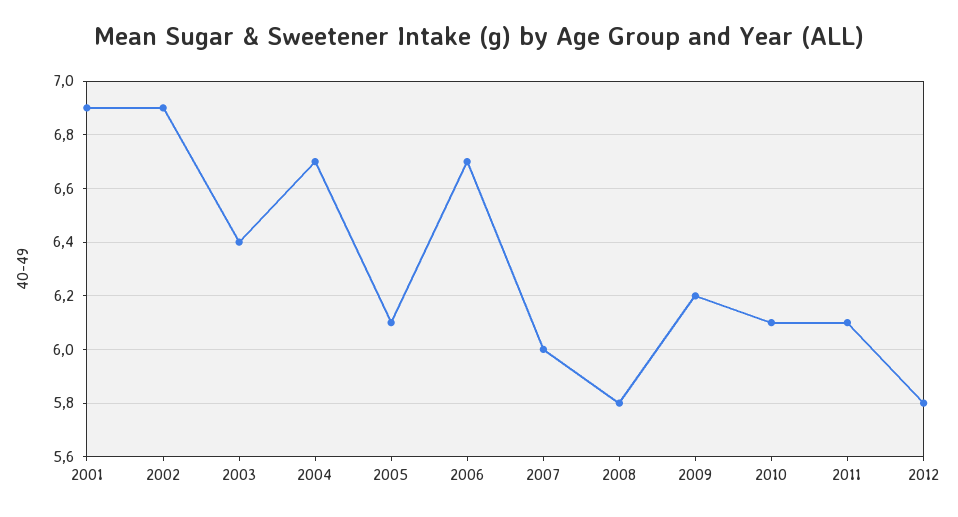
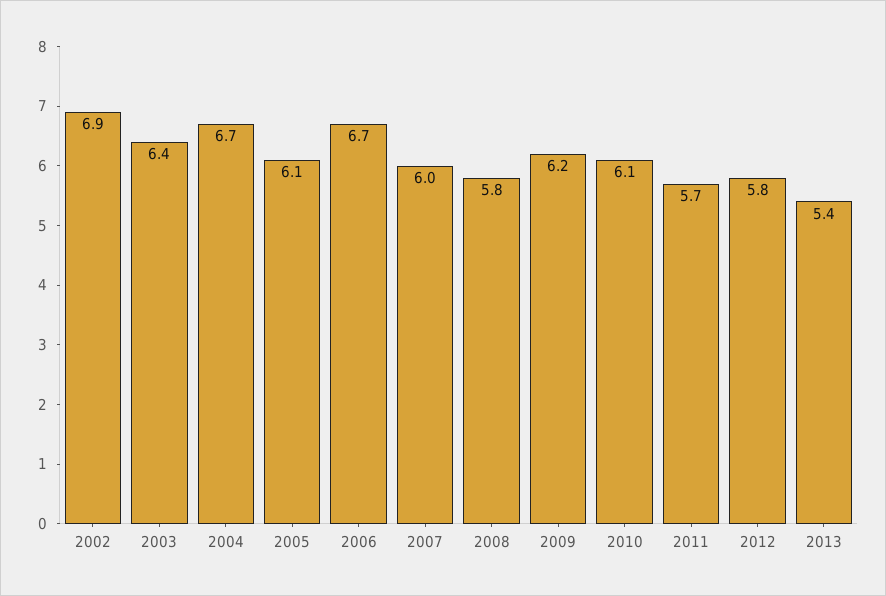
2001: 6.9 -> none
2011: 6.1 -> 5.7
2013: none -> 5.4

